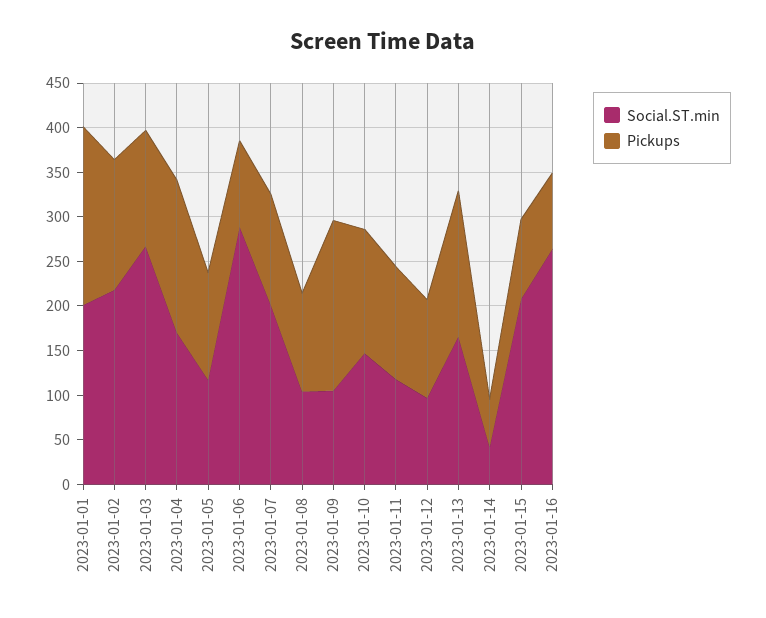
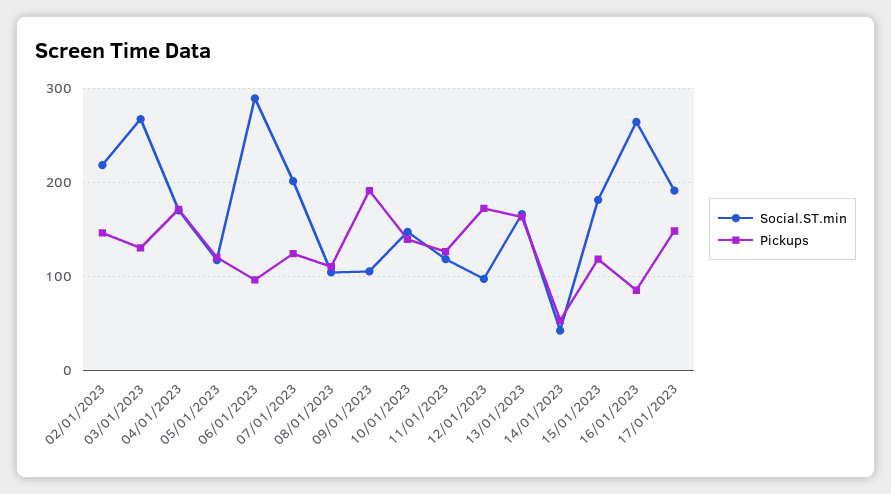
Social.ST.min, 2023-01-01: 200 -> none
Pickups, 2023-01-01: 200 -> none
Pickups, 2023-01-12: 110 -> 170
Social.ST.min, 2023-01-15: 210 -> 180
Pickups, 2023-01-15: 90 -> 120
Social.ST.min, 17/01/2023: none -> 190
Pickups, 17/01/2023: none -> 150

